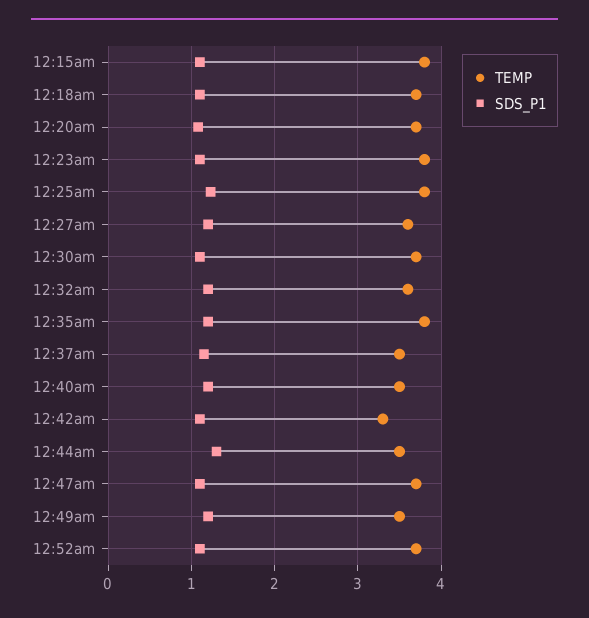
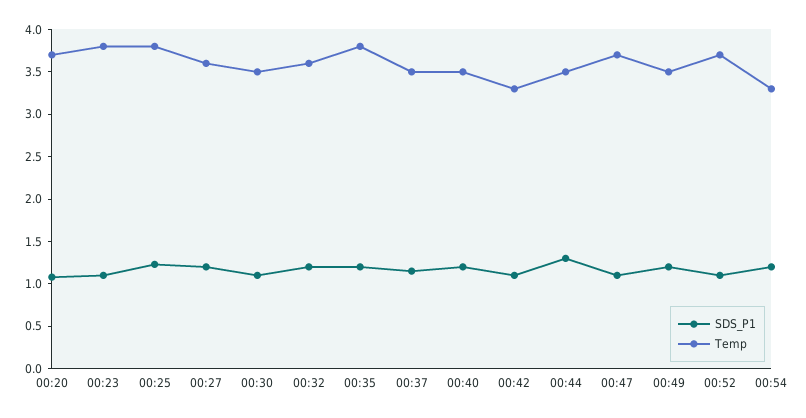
TEMP, 12:15am: 3.8 -> none
SDS_P1, 12:15am: 1.1 -> none
TEMP, 12:18am: 3.7 -> none
SDS_P1, 12:18am: 1.1 -> none
TEMP, 12:30am: 3.7 -> 3.5
SDS_P1, 00:54: none -> 1.2
TEMP, 00:54: none -> 3.3

